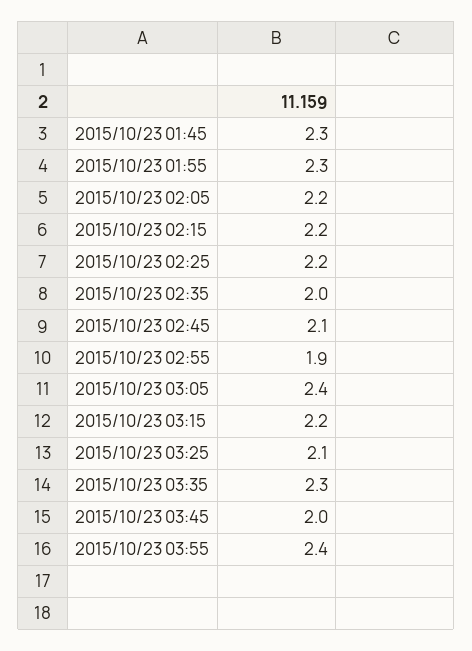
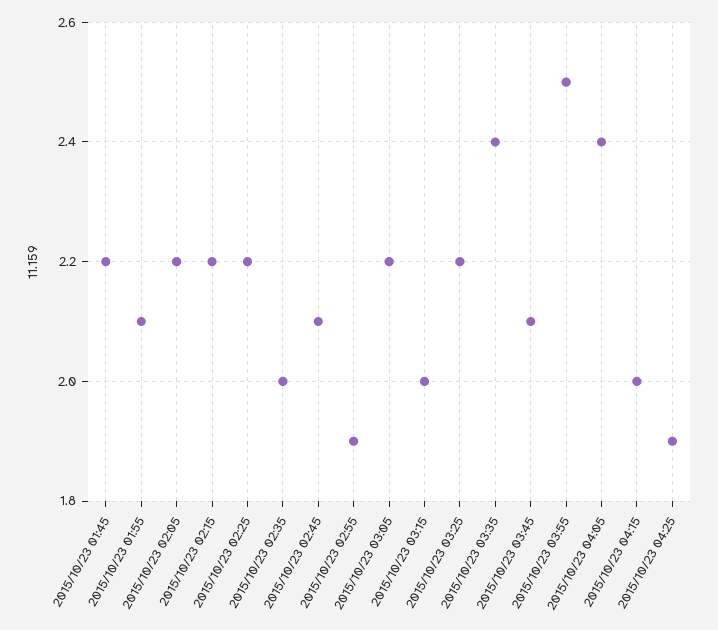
2015/10/23 01:45: 2.3 -> 2.2
2015/10/23 01:55: 2.3 -> 2.1
2015/10/23 03:05: 2.4 -> 2.2
2015/10/23 03:15: 2.2 -> 2
2015/10/23 03:25: 2.1 -> 2.2
2015/10/23 03:35: 2.3 -> 2.4
2015/10/23 03:45: 2 -> 2.1
2015/10/23 03:55: 2.4 -> 2.5
2015/10/23 04:05: none -> 2.4
2015/10/23 04:15: none -> 2
2015/10/23 04:25: none -> 1.9

